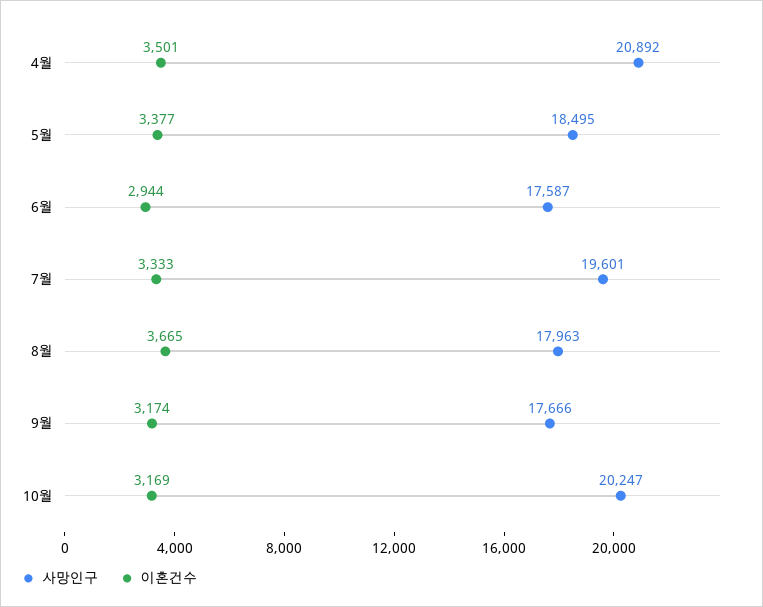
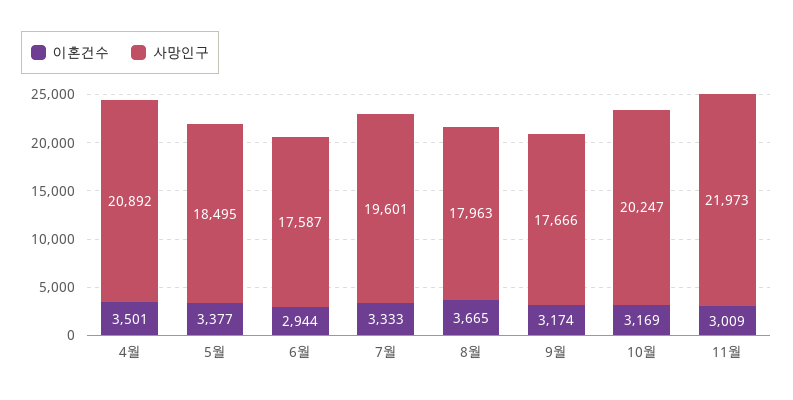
이혼건수, 11월: none -> 3009
사망인구, 11월: none -> 21973

